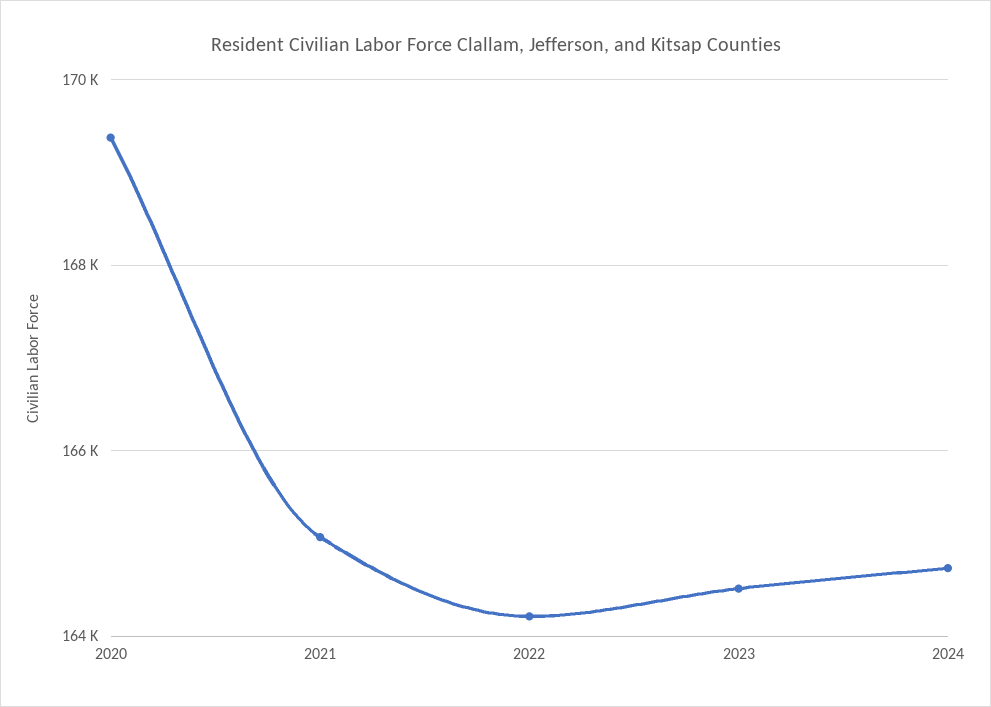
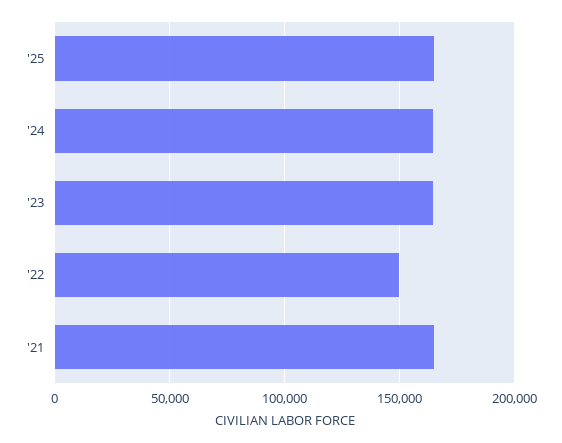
2020: 169400 -> none
2022: 164200 -> 150000
'25: none -> 165000

